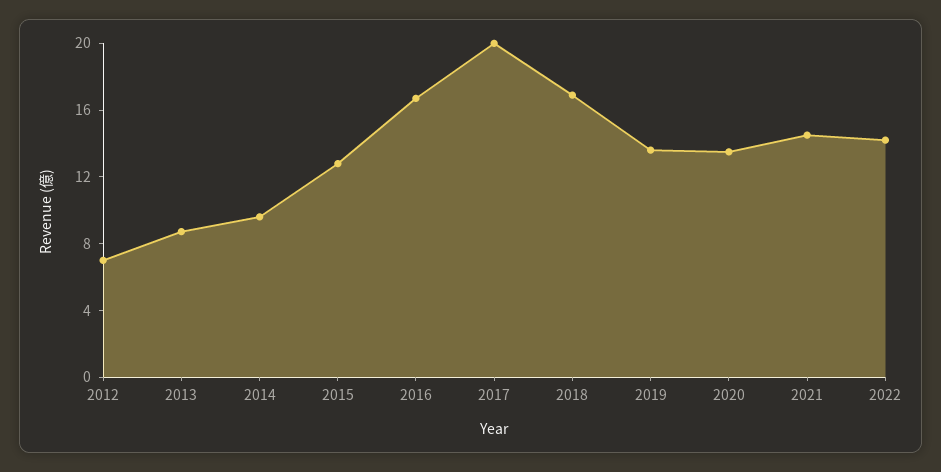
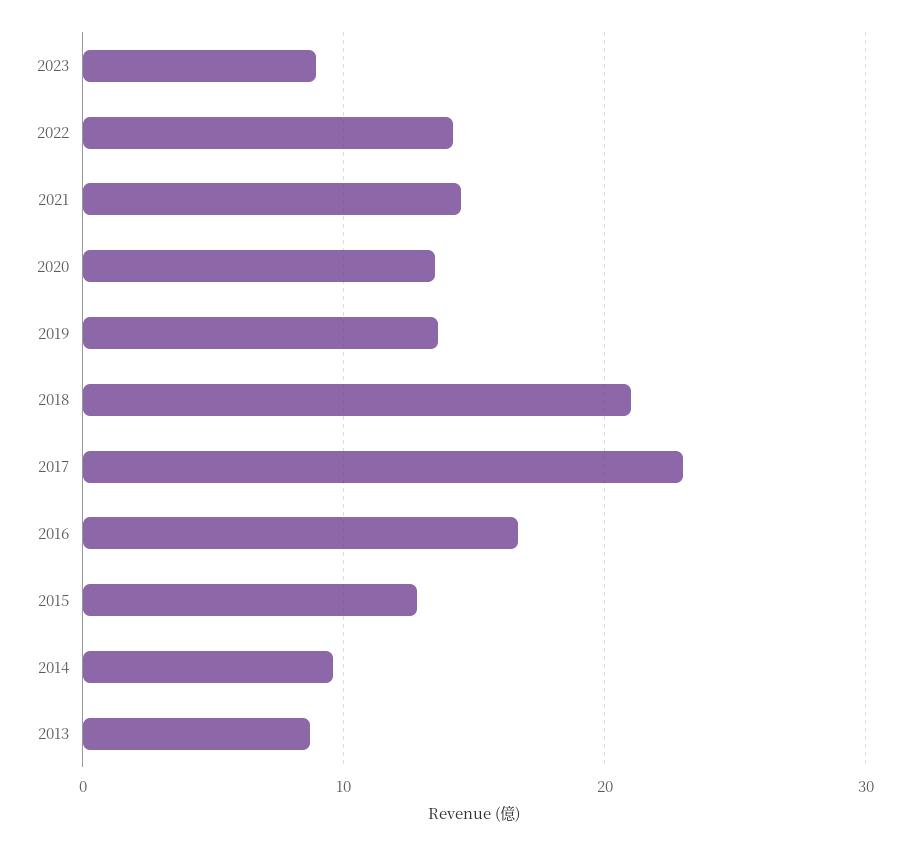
2012: 7 -> none
2017: 20 -> 23
2018: 17 -> 21
2023: none -> 9

